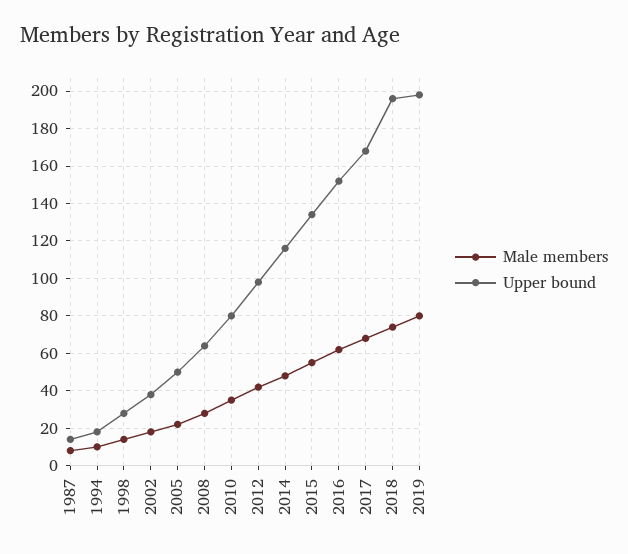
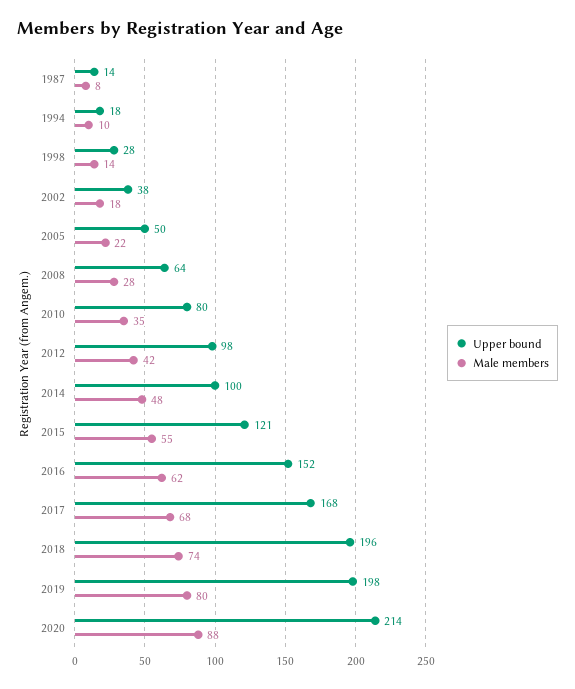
Upper bound, 2014: 115 -> 100
Upper bound, 2015: 135 -> 121
Upper bound, 2020: none -> 214
Male members, 2020: none -> 88

